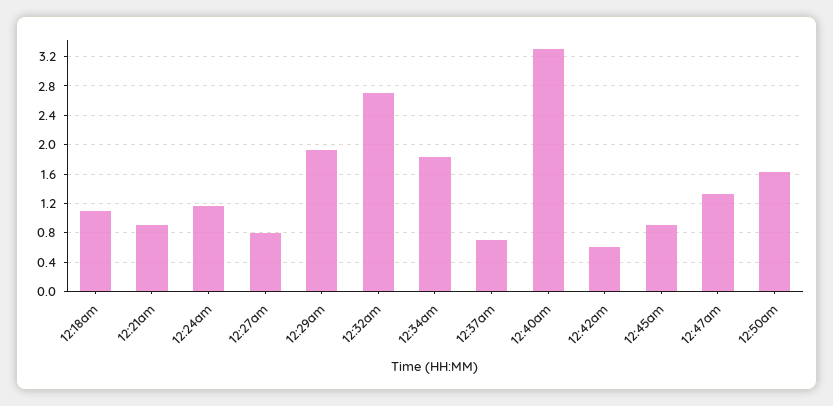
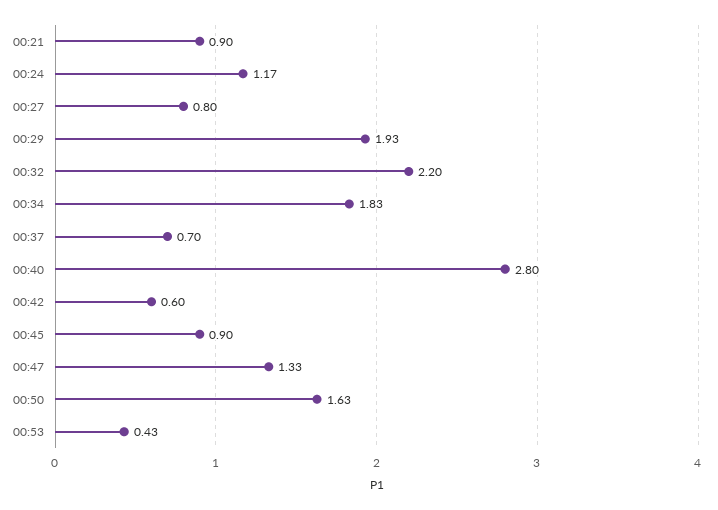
12:18am: 1.1 -> none
12:32am: 2.7 -> 2.2
12:40am: 3.3 -> 2.8
00:53: none -> 0.43

